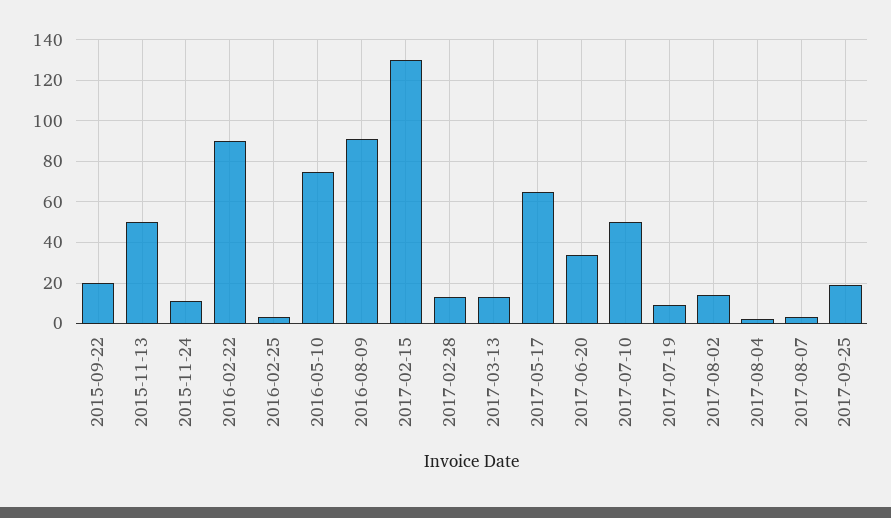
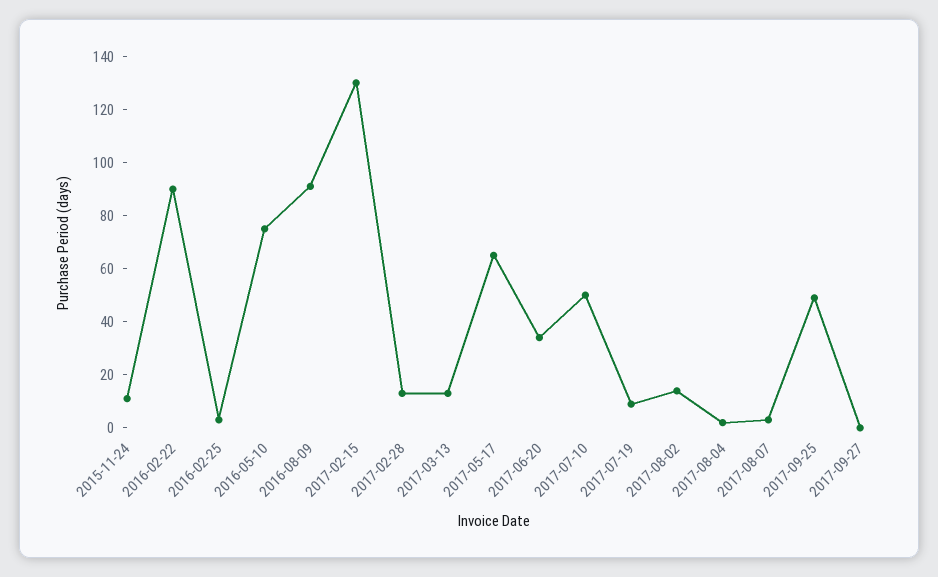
2015-09-22: 20 -> none
2015-11-13: 50 -> none
2017-09-25: 20 -> 50
2017-09-27: none -> 0

